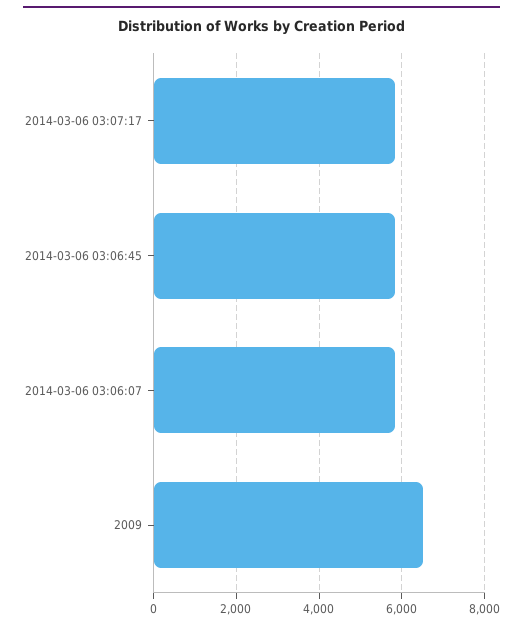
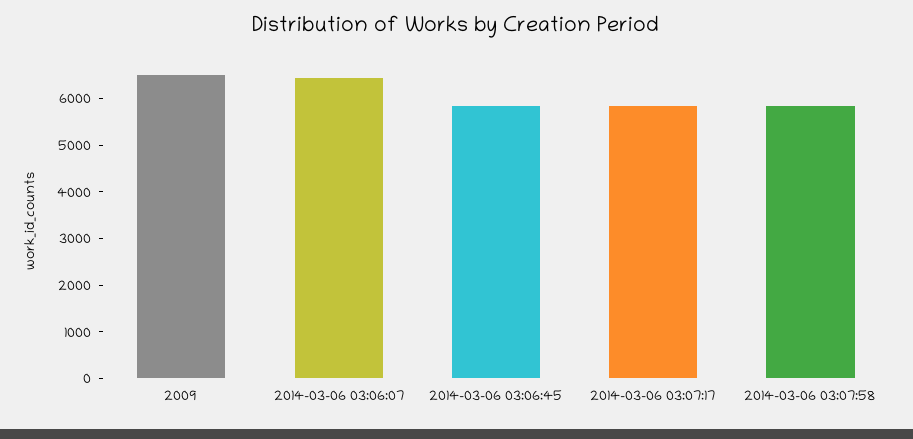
2014-03-06 03:06:07: 5800 -> 6400
2014-03-06 03:07:58: none -> 5800

